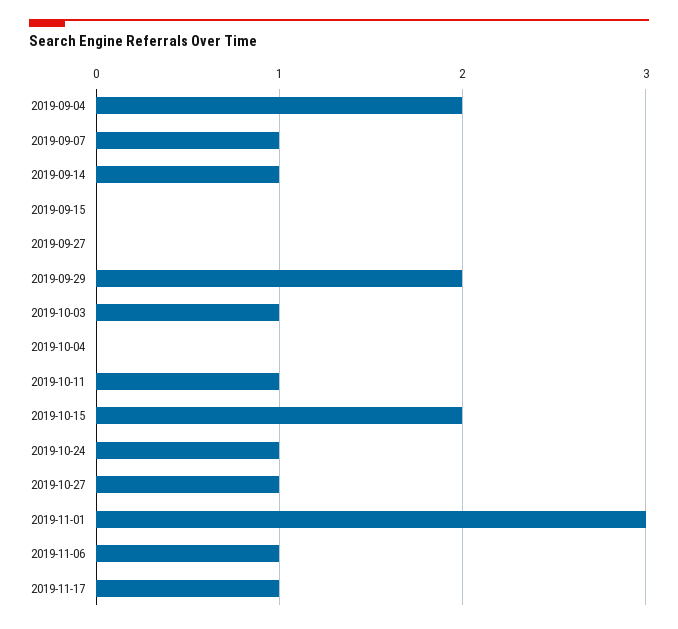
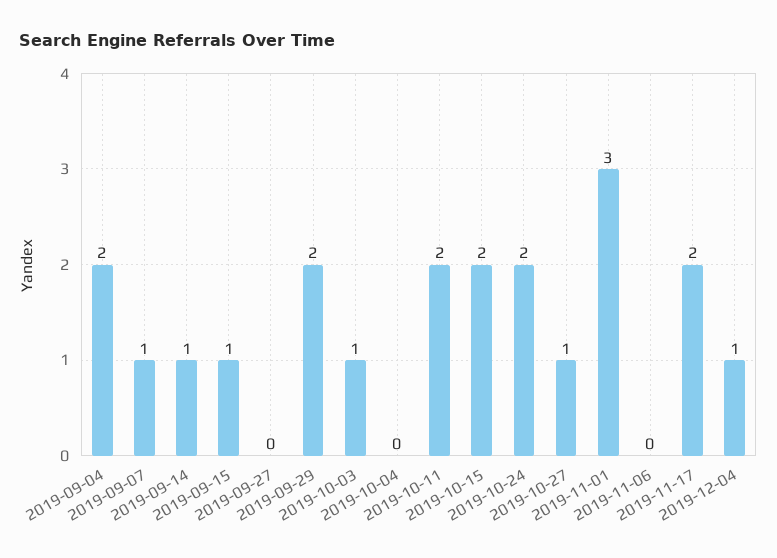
2019-09-15: 0 -> 1
2019-10-11: 1 -> 2
2019-10-24: 1 -> 2
2019-11-06: 1 -> 0
2019-11-17: 1 -> 2
2019-12-04: none -> 1

